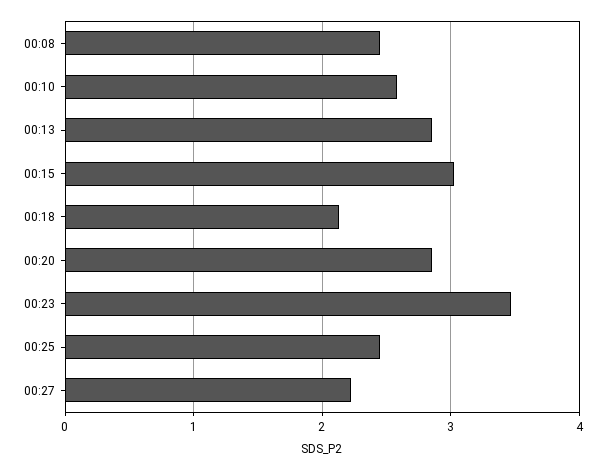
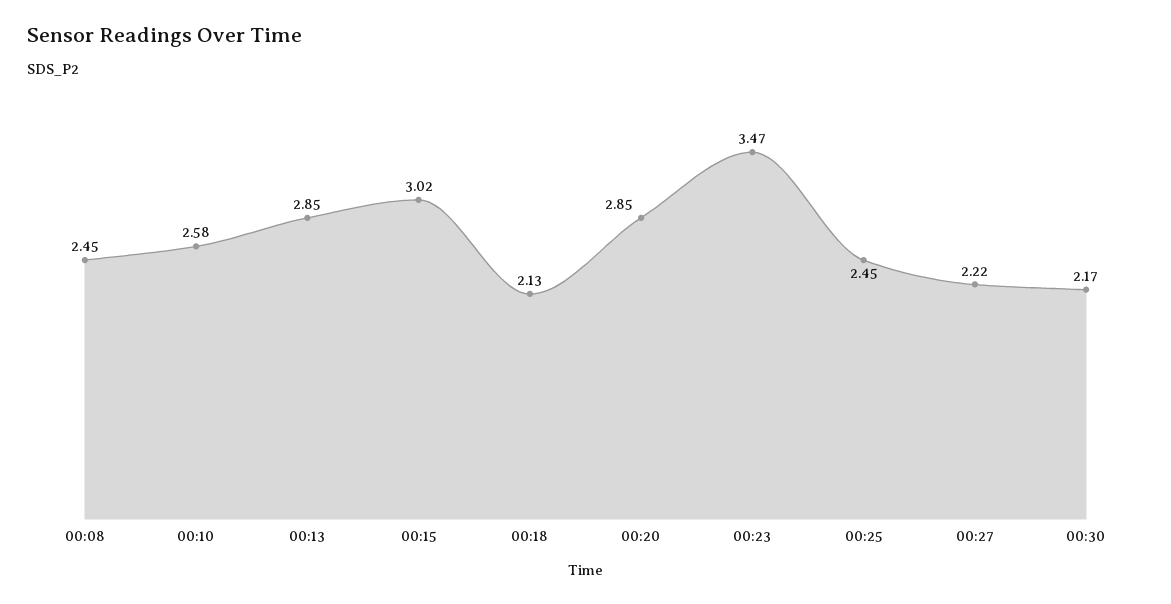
00:30: none -> 2.17

